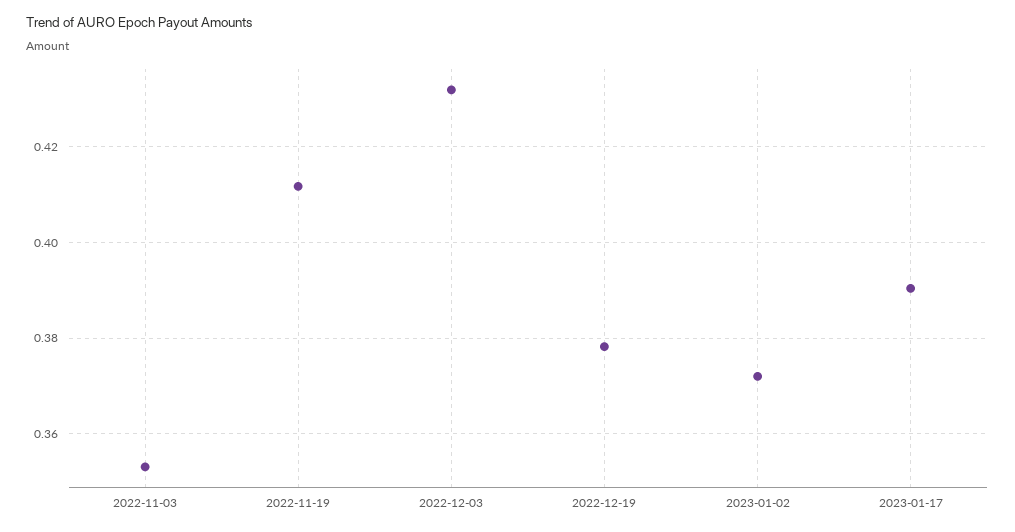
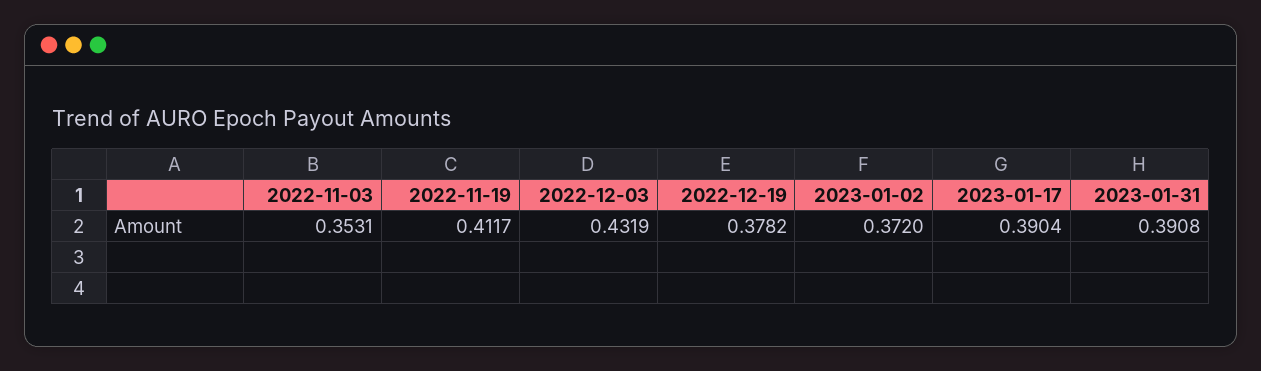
2023-01-31: none -> 0.3908

